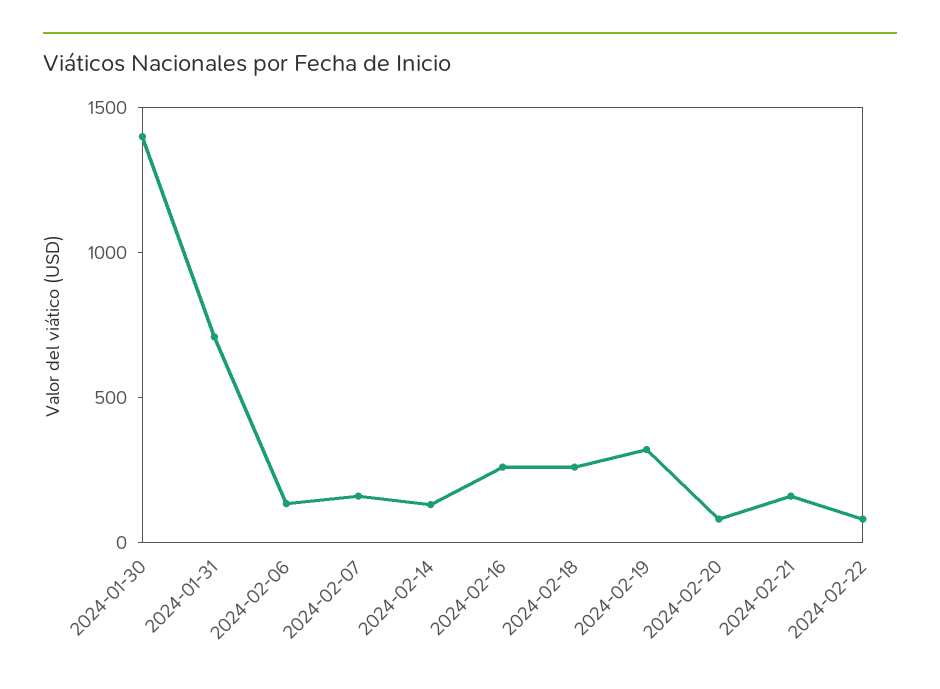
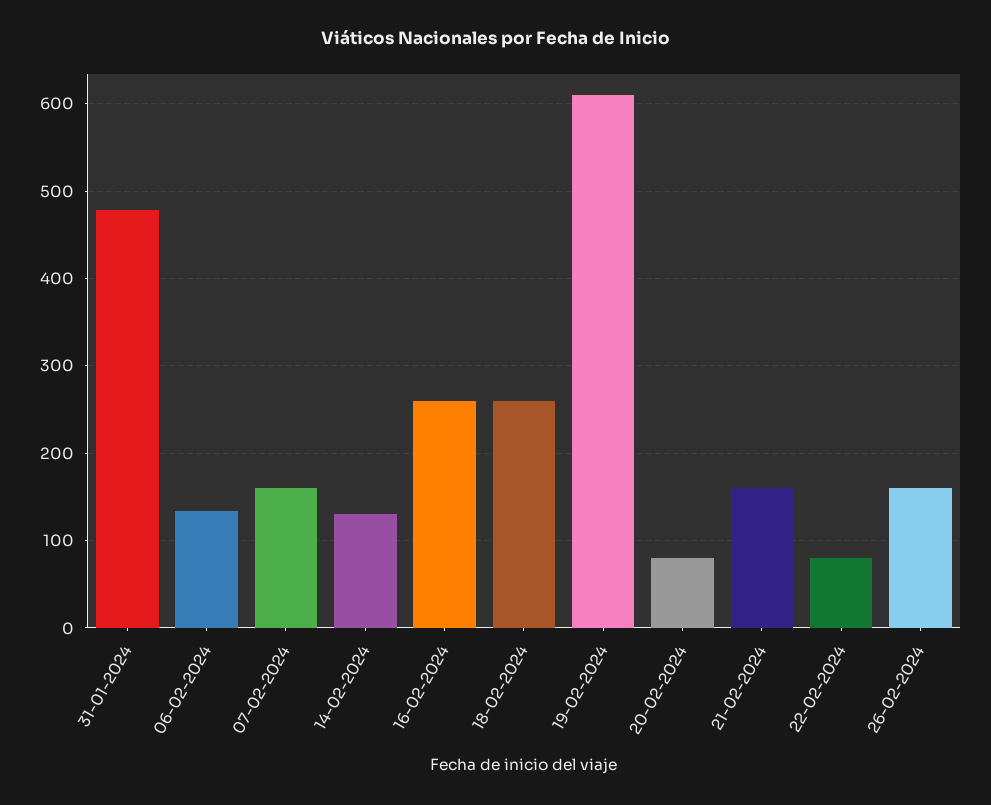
2024-01-30: 1400 -> none
2024-01-31: 700 -> 480
2024-02-19: 300 -> 610
26-02-2024: none -> 160

